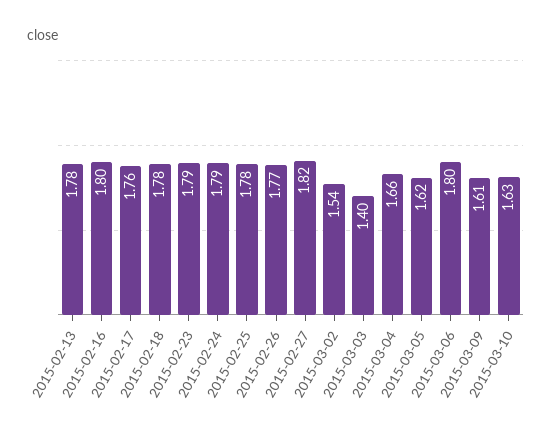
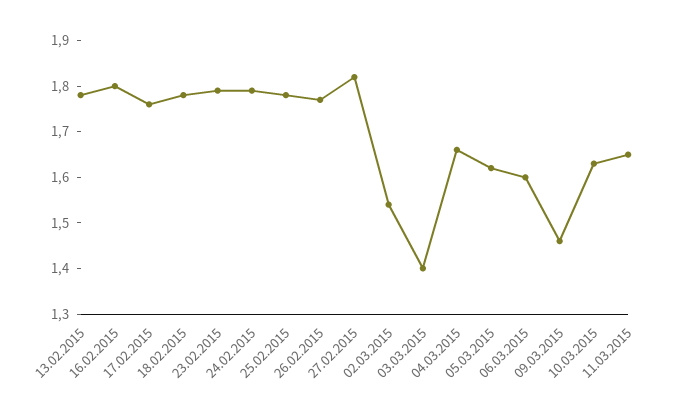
2015-03-06: 1.8 -> 1.6
2015-03-09: 1.61 -> 1.45
11.03.2015: none -> 1.65

